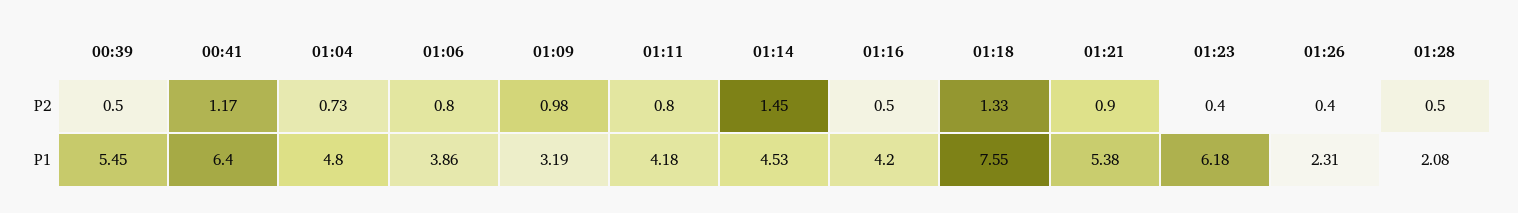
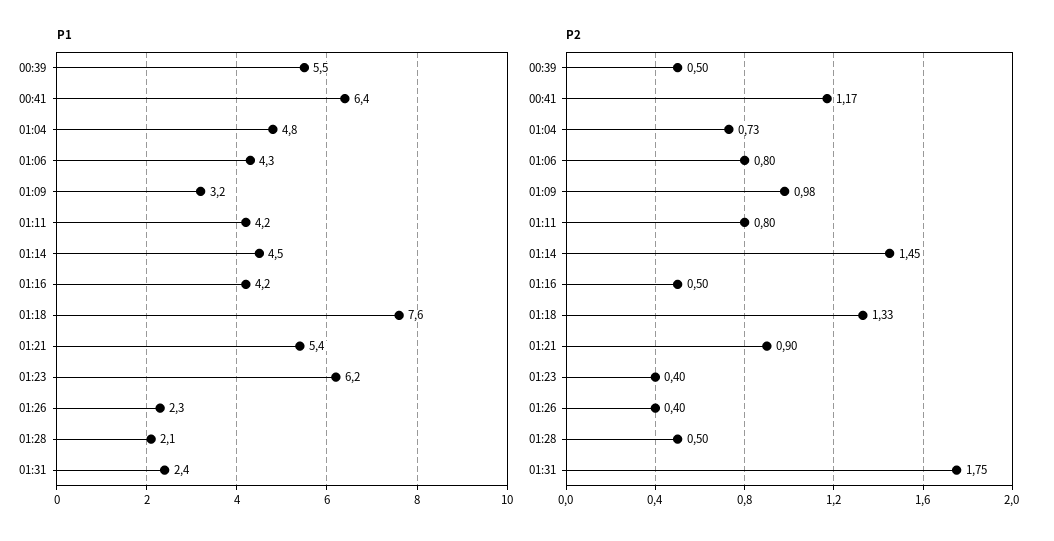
P1, 01:06: 3.86 -> 4.3
P1, 01:31: none -> 2.4
P2, 01:31: none -> 1.75

